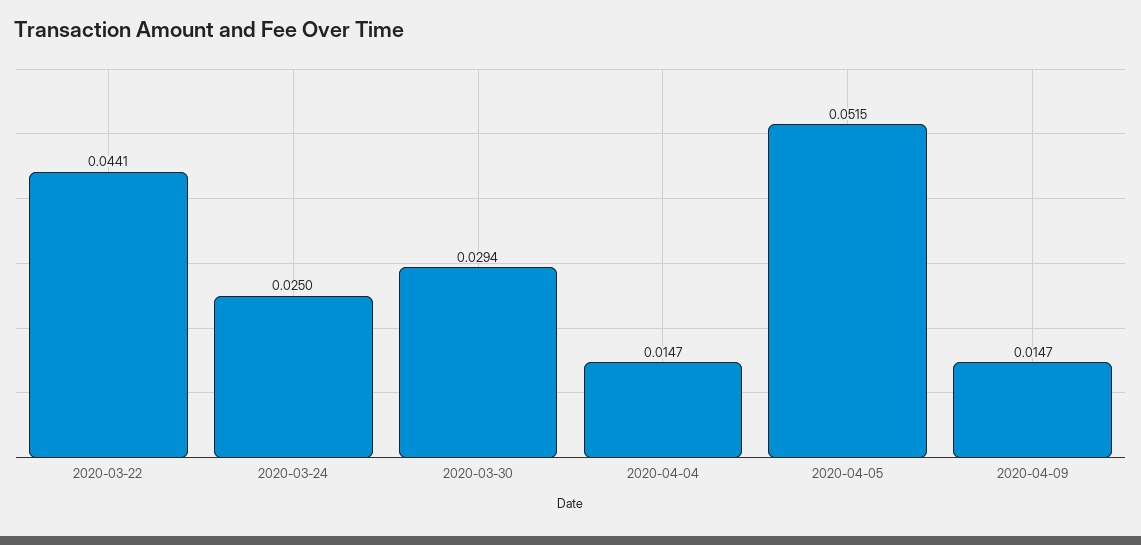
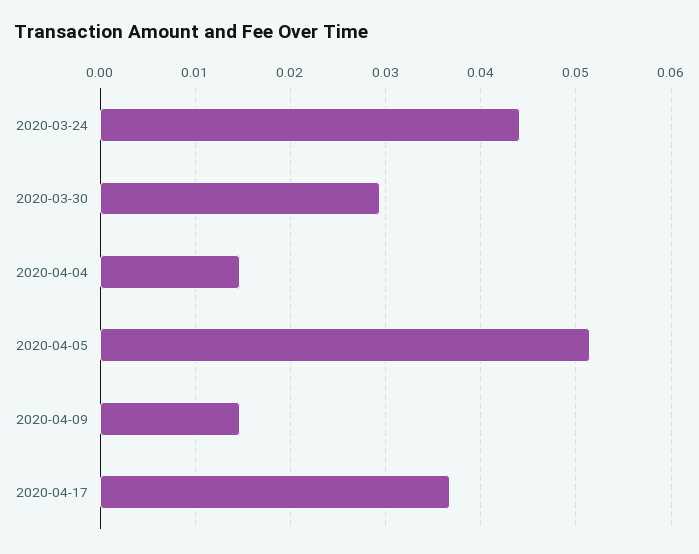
2020-03-22: 0.0441 -> none
2020-03-24: 0.025 -> 0.044
2020-04-17: none -> 0.037

